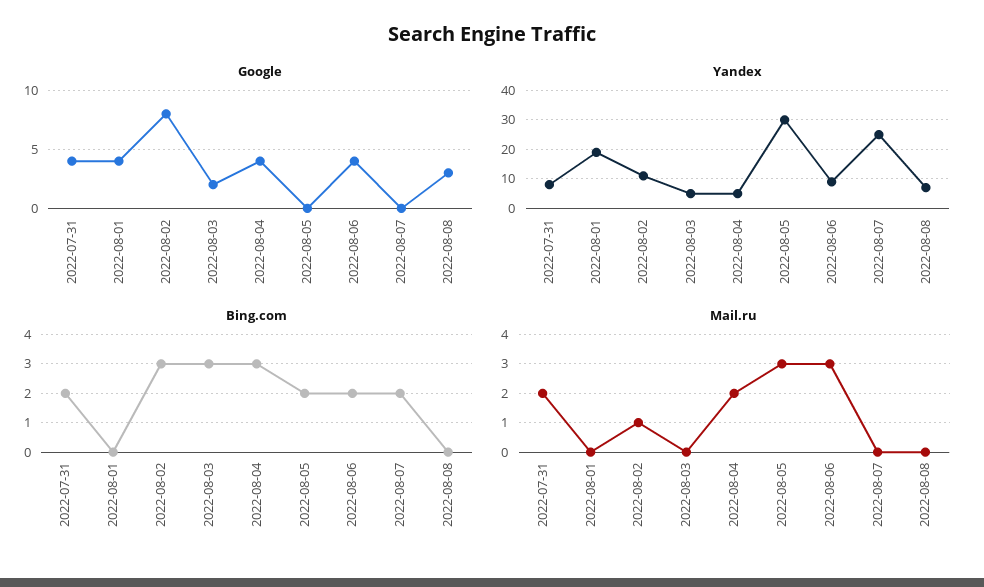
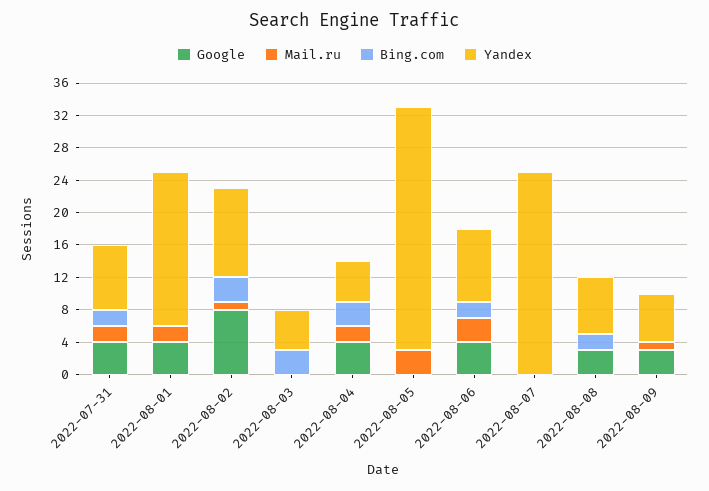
Google, 2022-08-03: 2 -> 0
Bing.com, 2022-08-05: 2 -> 0
Bing.com, 2022-08-07: 2 -> 0
Bing.com, 2022-08-08: 0 -> 2
Mail.ru, 2022-08-01: 0 -> 2
Google, 2022-08-09: none -> 3
Mail.ru, 2022-08-09: none -> 1
Bing.com, 2022-08-09: none -> 0
Yandex, 2022-08-09: none -> 6

